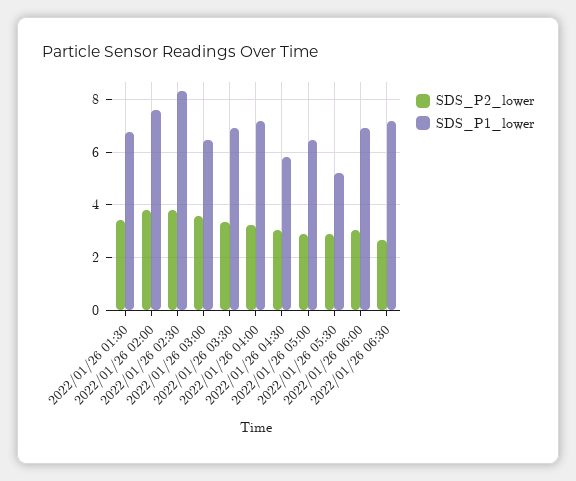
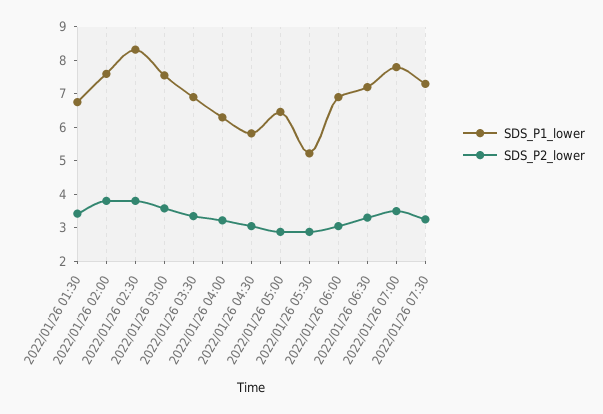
SDS_P1_lower, 2022/01/26 03:00: 6.5 -> 7.5
SDS_P1_lower, 2022/01/26 04:00: 7.25 -> 6.25
SDS_P2_lower, 2022/01/26 06:30: 2.75 -> 3.25
SDS_P1_lower, 2022/01/26 07:00: none -> 7.75
SDS_P2_lower, 2022/01/26 07:00: none -> 3.5
SDS_P1_lower, 2022/01/26 07:30: none -> 7.25
SDS_P2_lower, 2022/01/26 07:30: none -> 3.25

